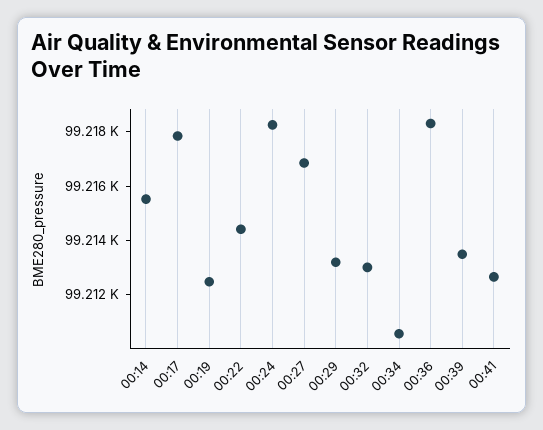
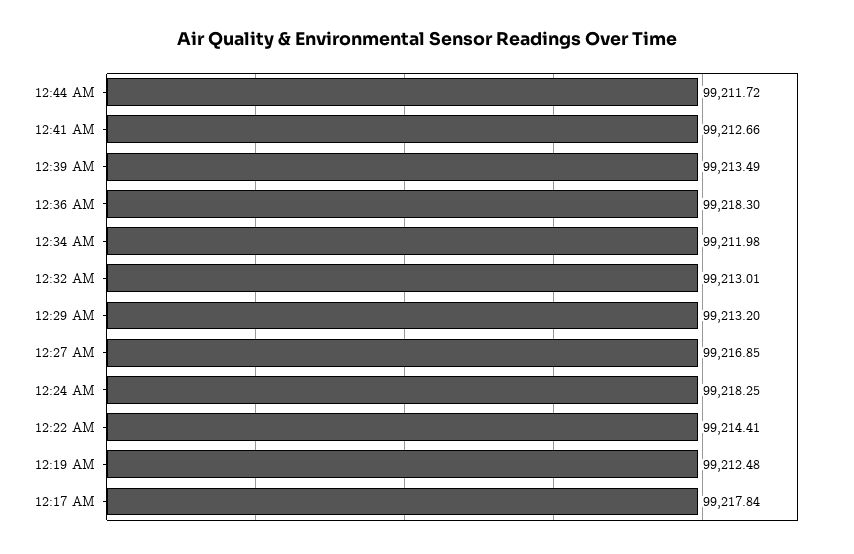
00:14: 99215.5 -> none
00:34: 99210.5 -> 99211.98
12:44 AM: none -> 99211.72

